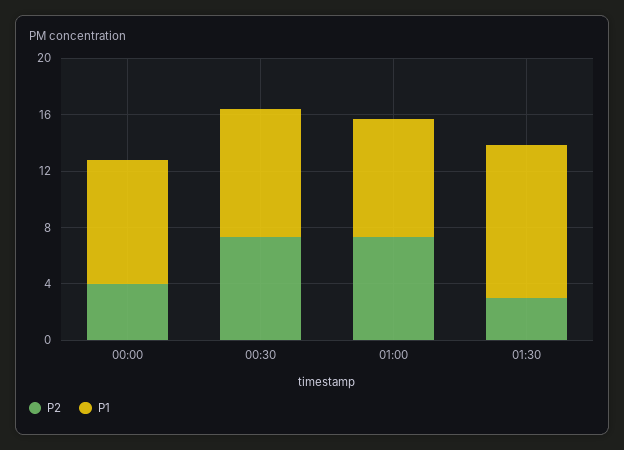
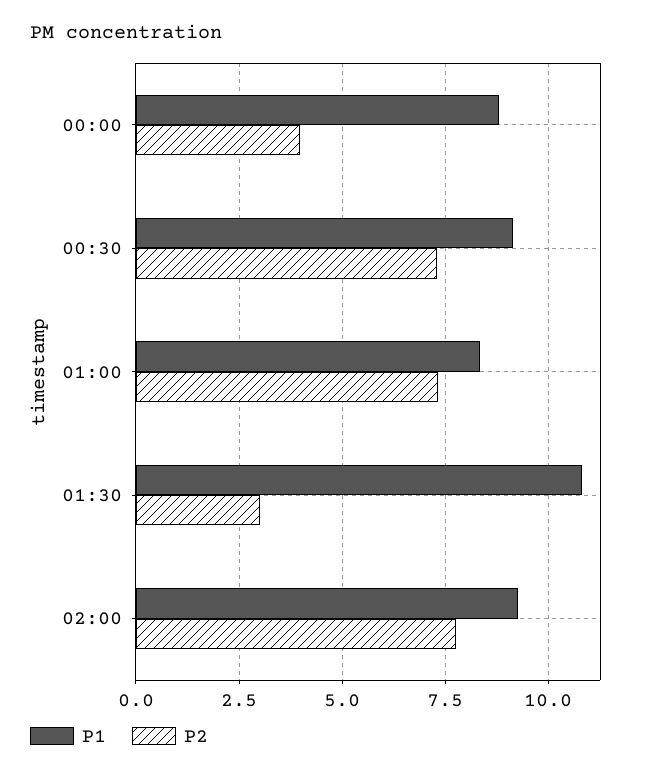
P1, 02:00: none -> 9.25
P2, 02:00: none -> 7.75

